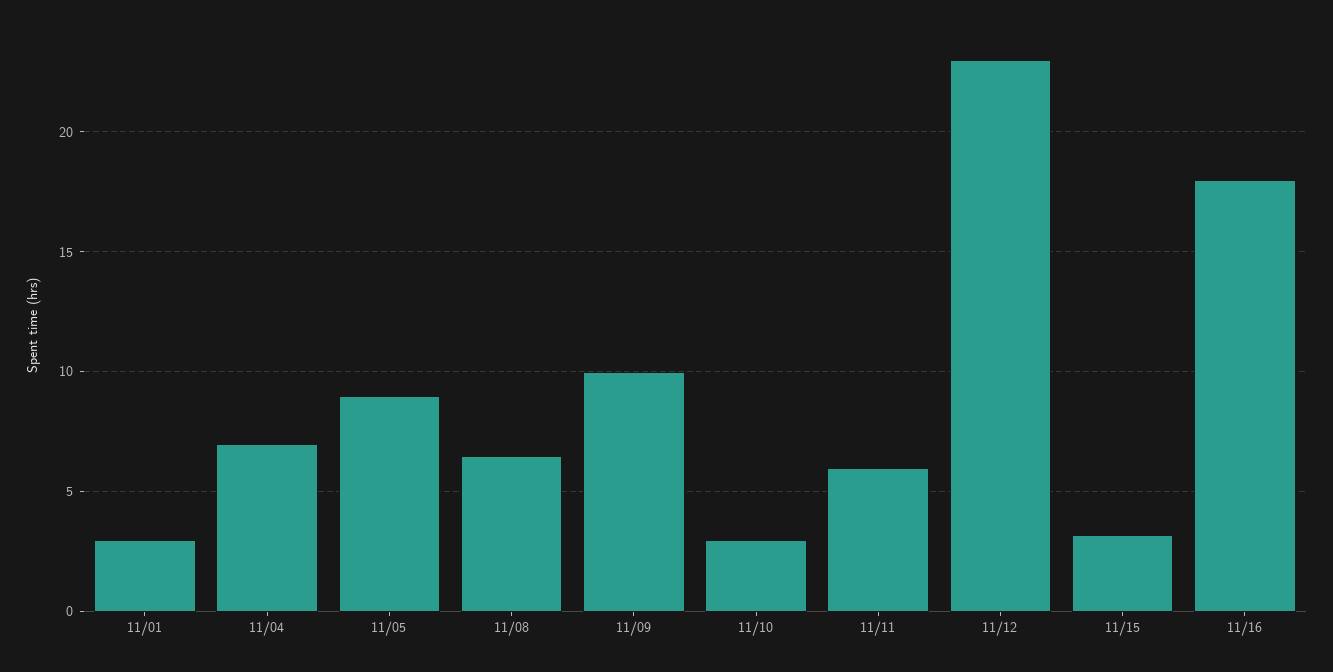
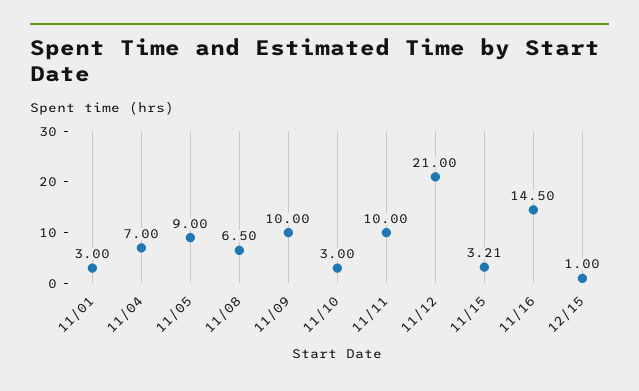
11/11: 6 -> 10
11/12: 23 -> 21
11/16: 18 -> 14.5
12/15: none -> 1

